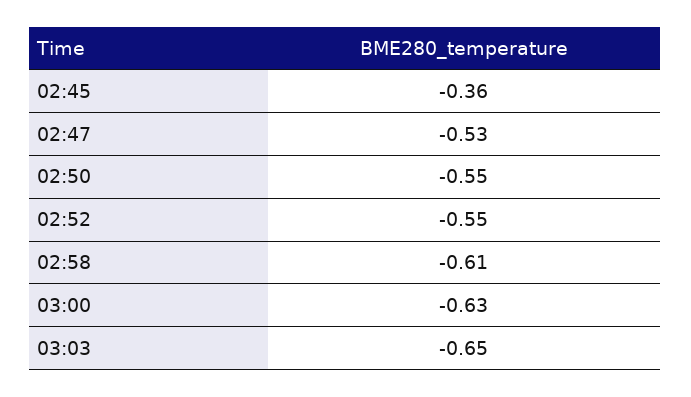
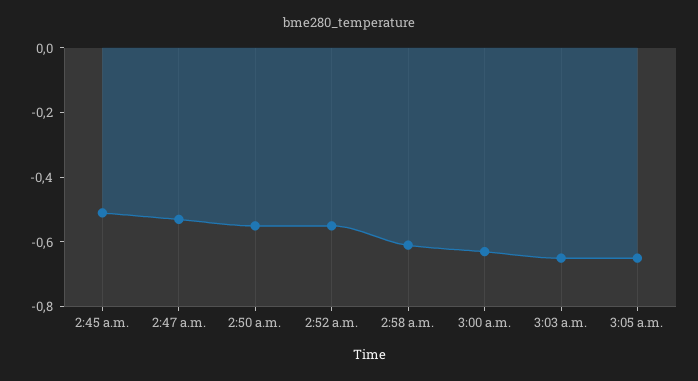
02:45: -0.36 -> -0.5
3:05 a.m.: none -> -0.65

